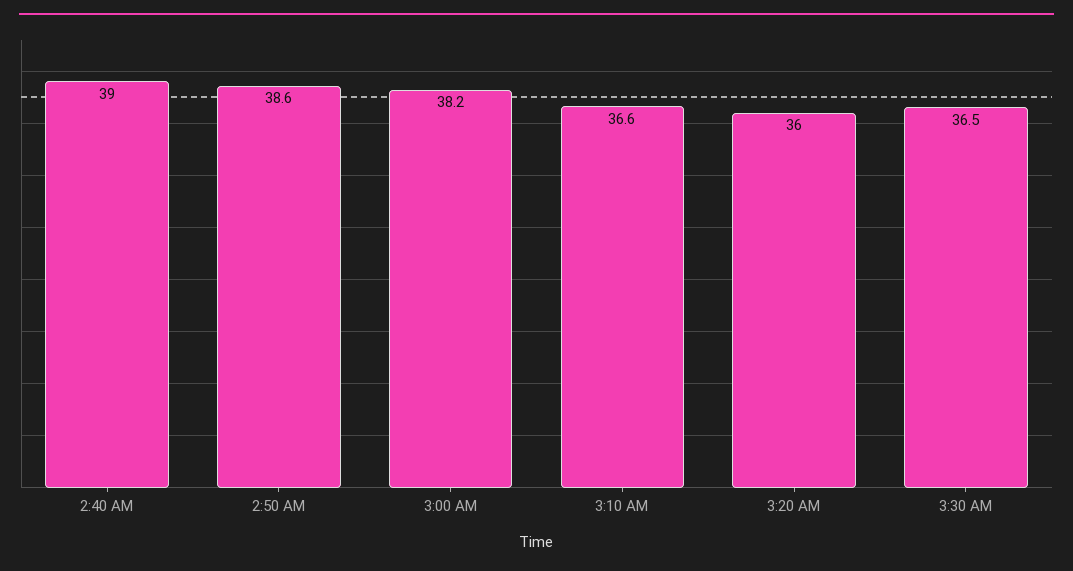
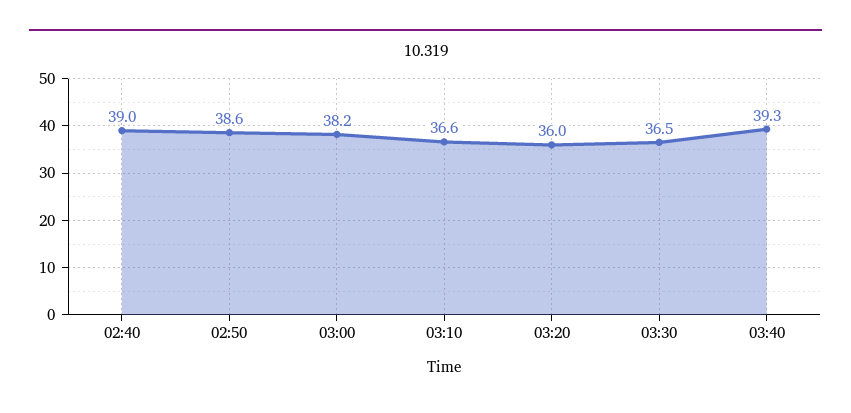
03:40: none -> 39.3

